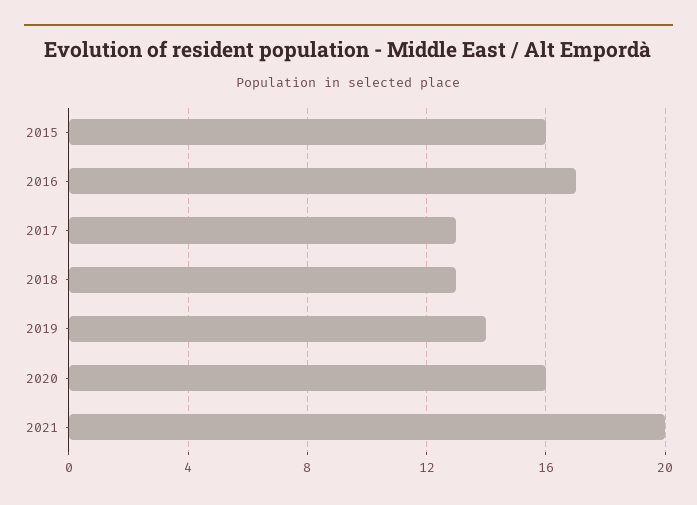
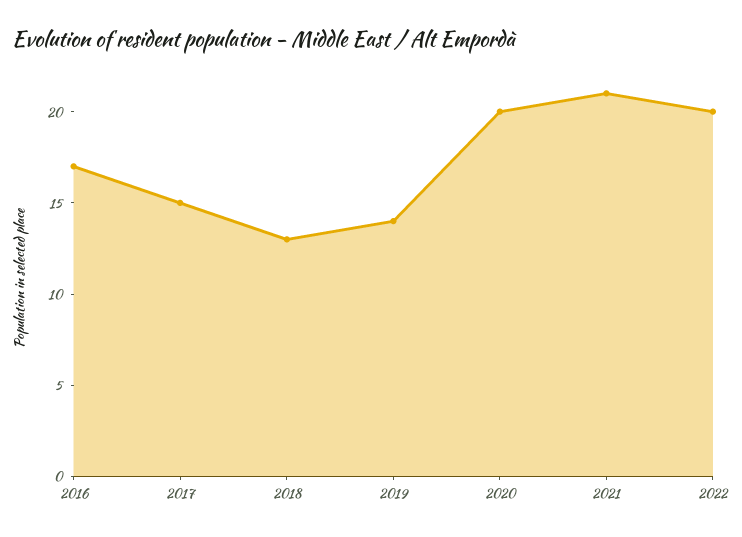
2015: 16 -> none
2017: 13 -> 15
2020: 16 -> 20
2021: 20 -> 21
2022: none -> 20

